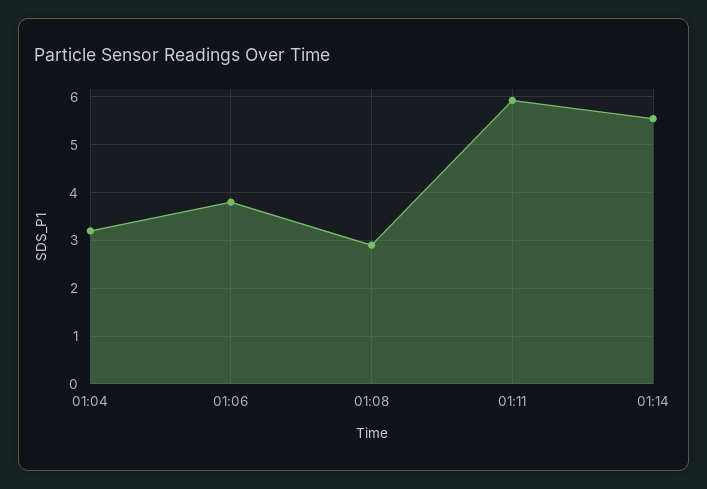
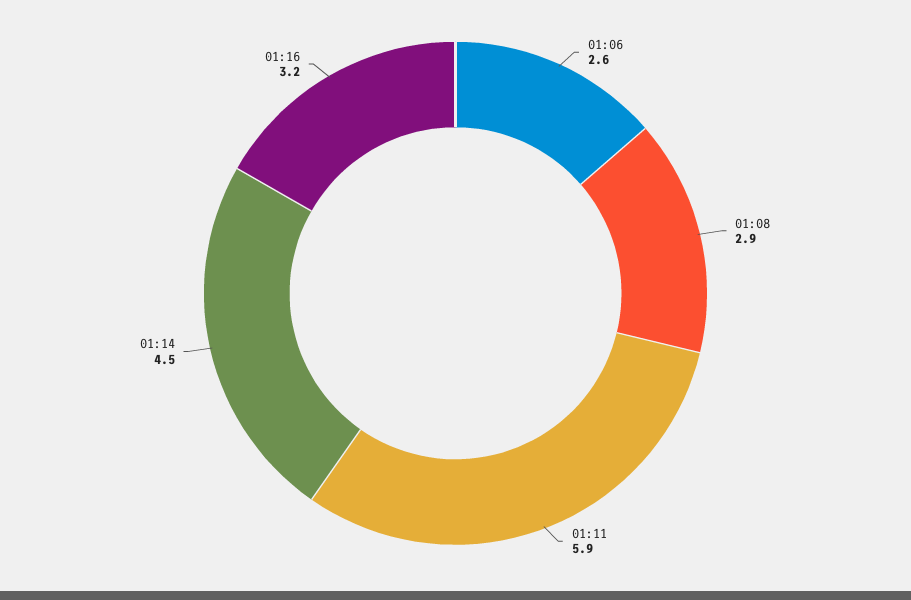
01:04: 3.2 -> none
01:06: 3.8 -> 2.6
01:14: 5.6 -> 4.5
01:16: none -> 3.2

